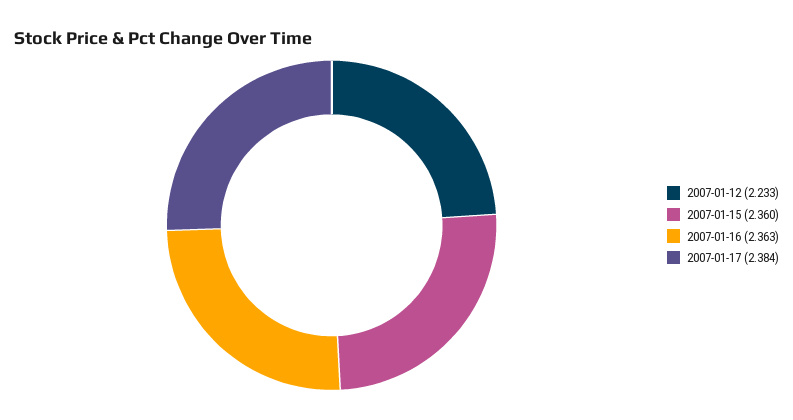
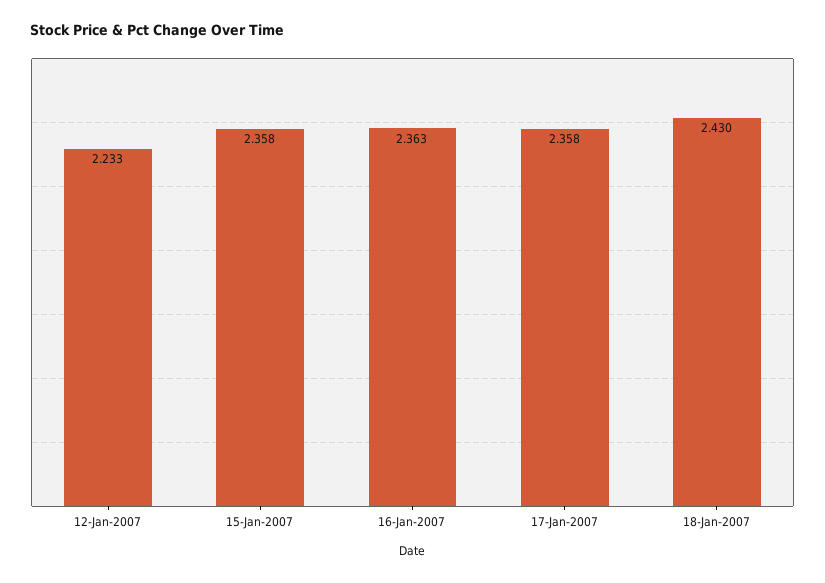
2007-01-15: 2.36 -> 2.358
2007-01-17: 2.384 -> 2.358
18-Jan-2007: none -> 2.43

